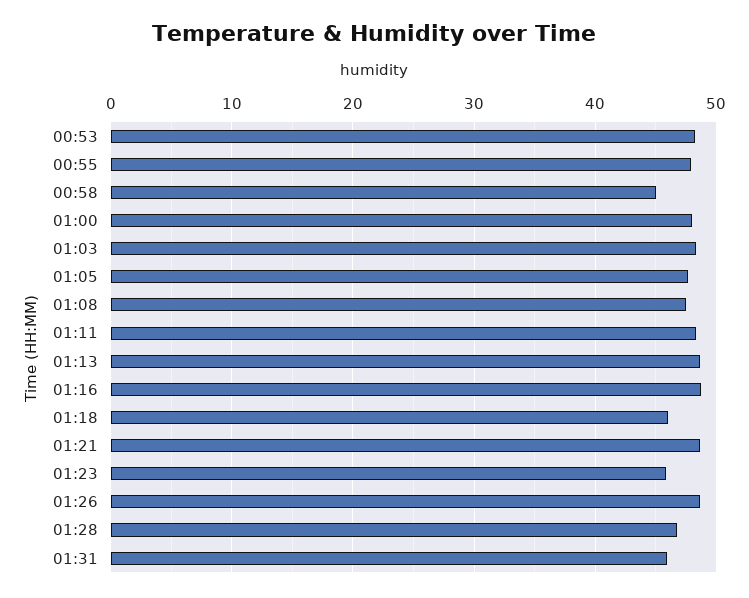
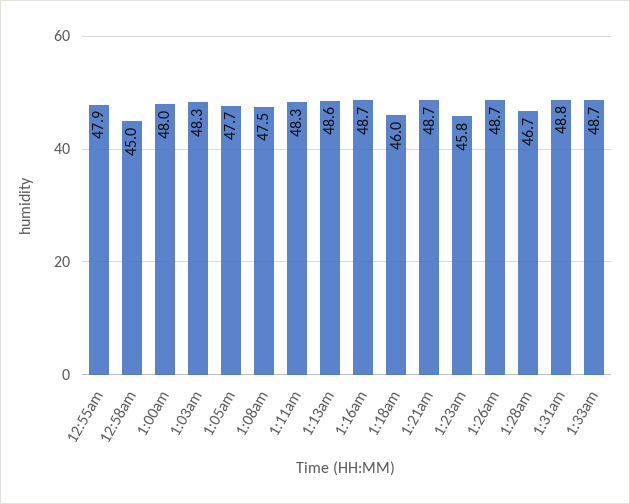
00:53: 48 -> none
01:31: 46 -> 48.8
1:33am: none -> 48.7

